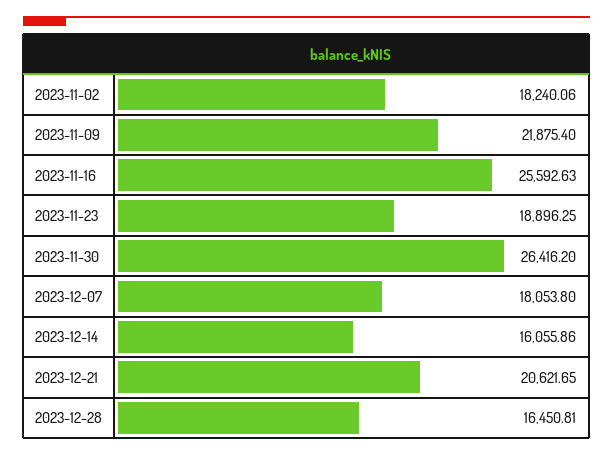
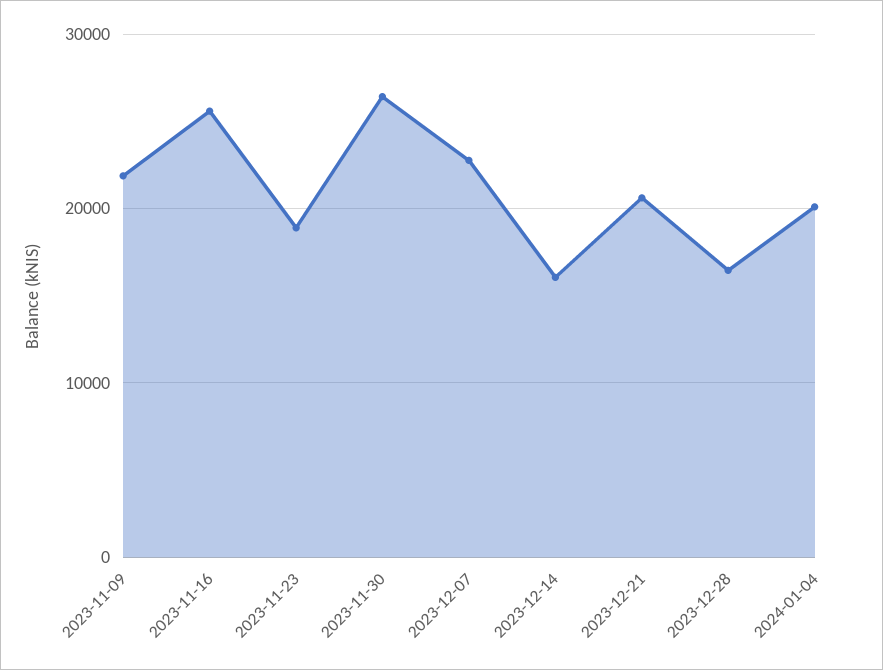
2023-11-02: 18240.06 -> none
2023-12-07: 18053.8 -> 23000
2024-01-04: none -> 20000

